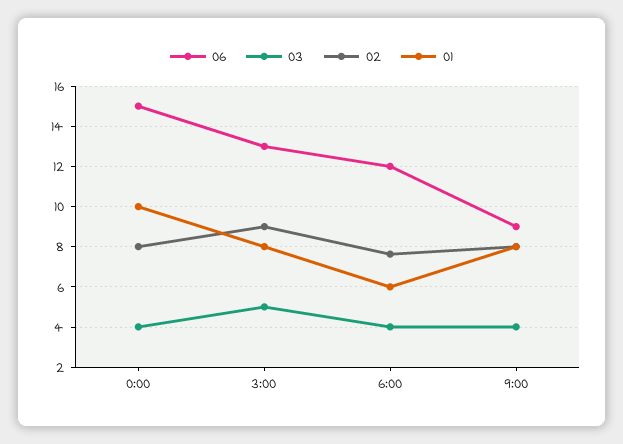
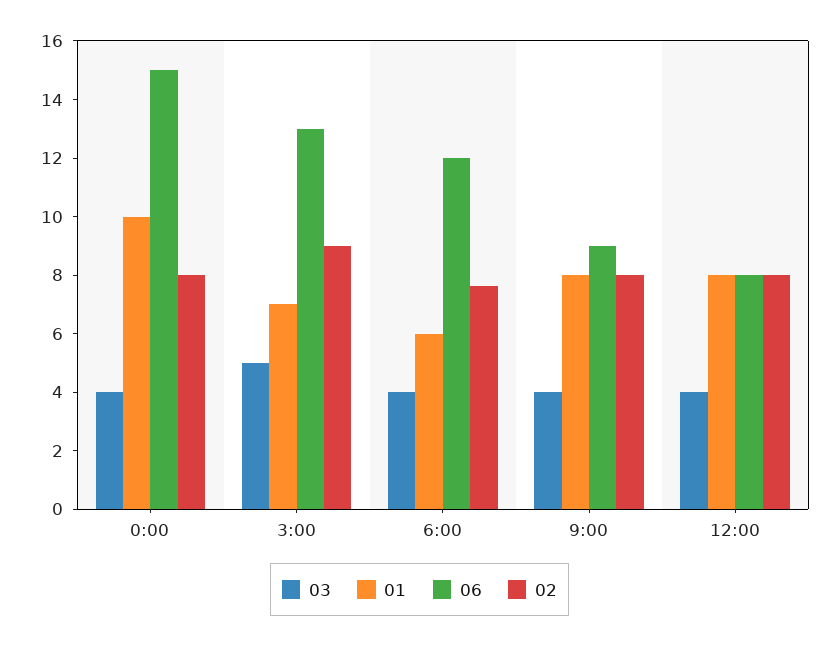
01, 3:00: 8 -> 7
03, 12:00: none -> 4
01, 12:00: none -> 8
06, 12:00: none -> 8
02, 12:00: none -> 8

